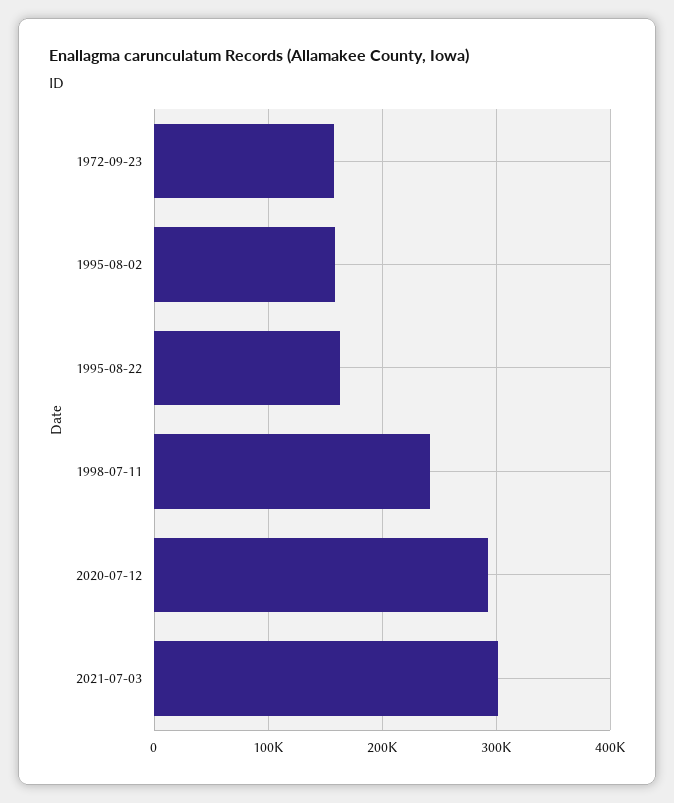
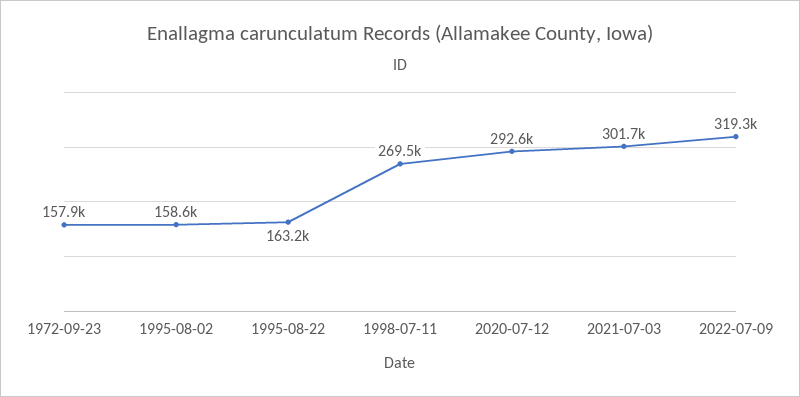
1998-07-11: 240000 -> 269500
2022-07-09: none -> 319300

